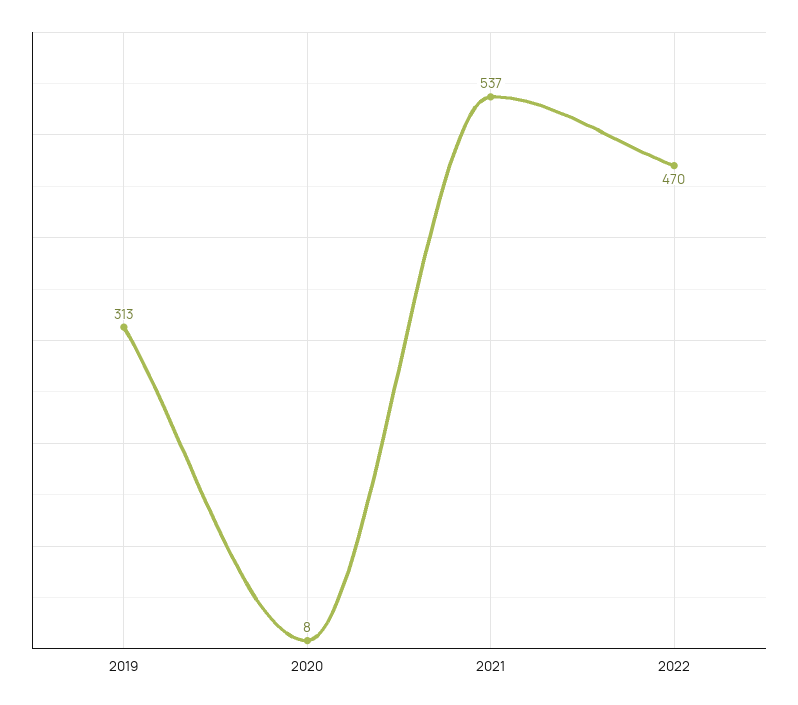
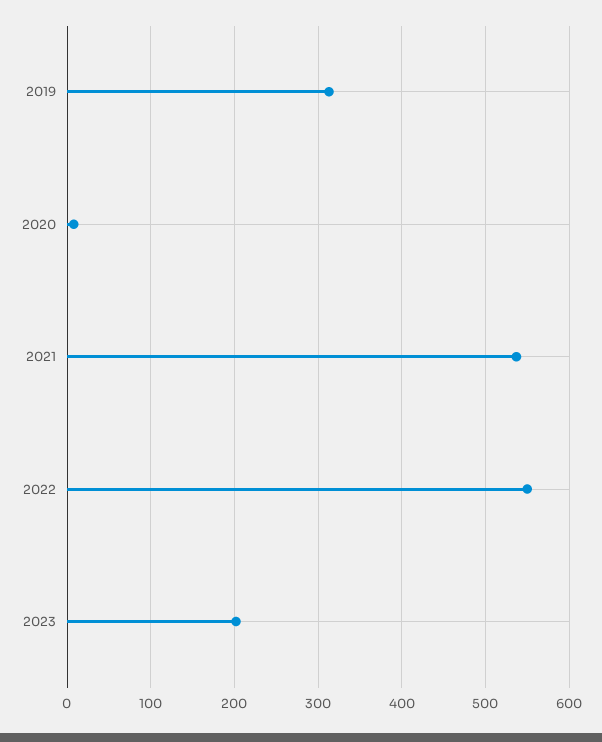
2022: 470 -> 550
2023: none -> 200

